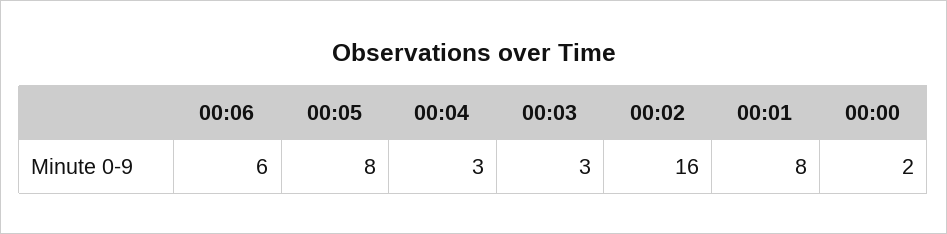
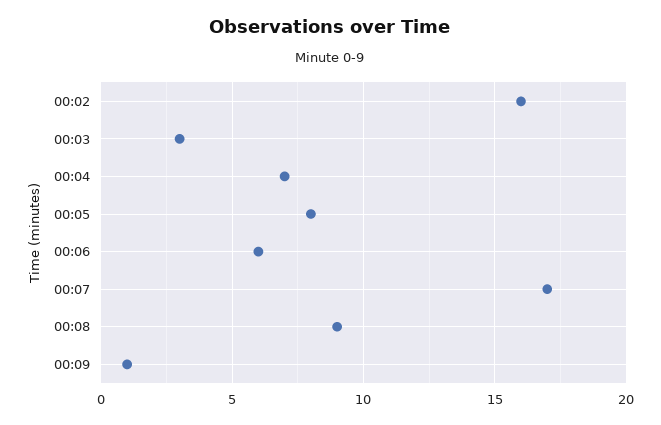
00:04: 3 -> 7
00:01: 8 -> none
00:00: 2 -> none
00:07: none -> 17
00:08: none -> 9
00:09: none -> 1

